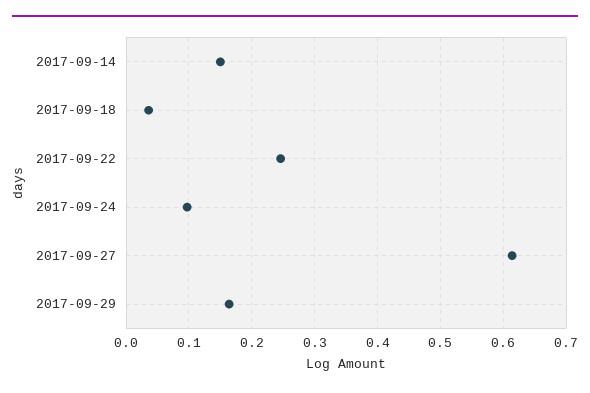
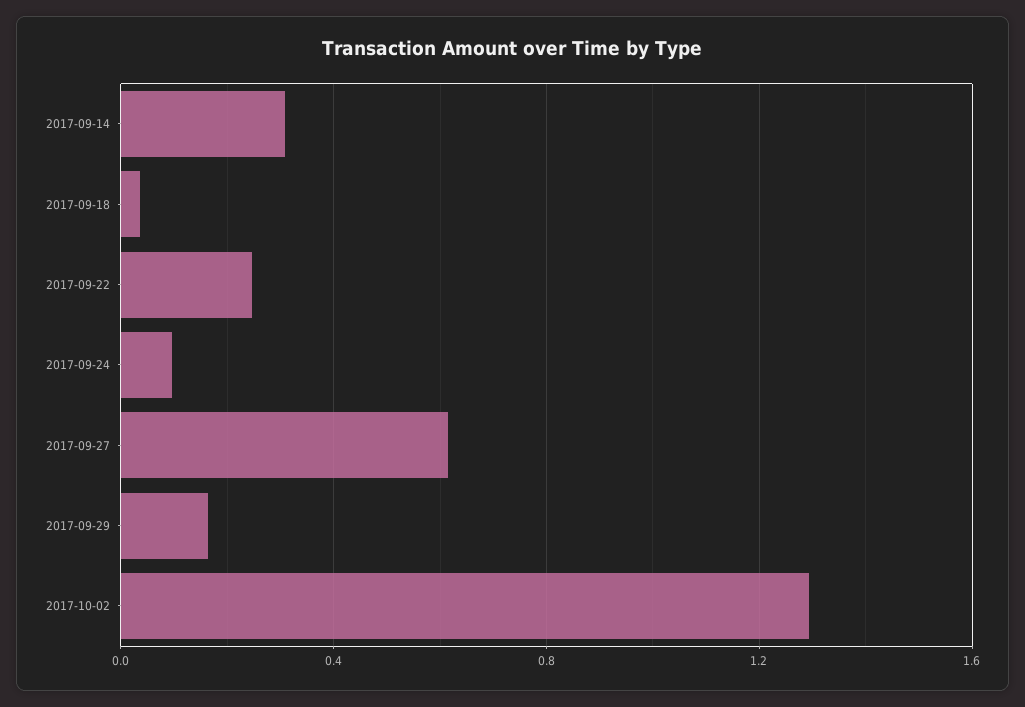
2017-09-14: 0.15 -> 0.3
2017-10-02: none -> 1.3

